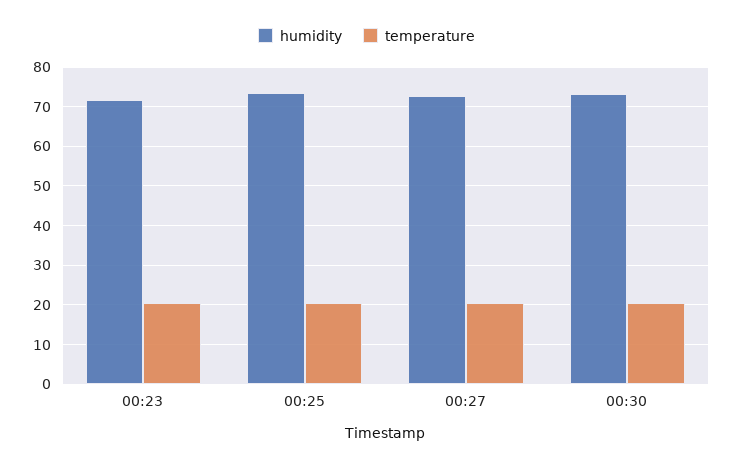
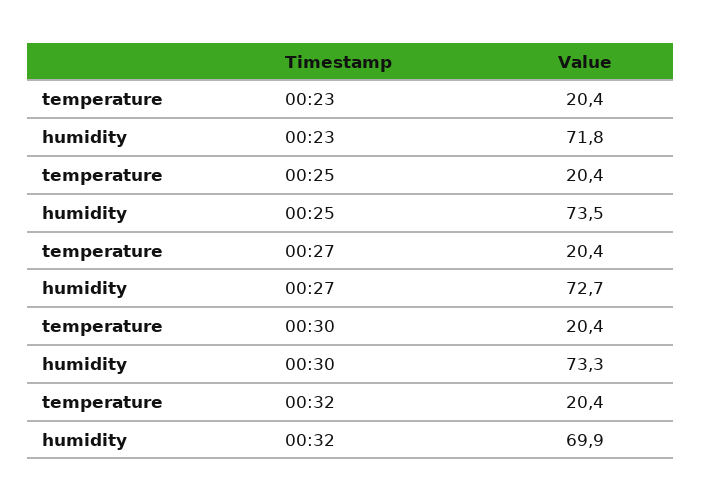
temperature, 00:32: none -> 20.4
humidity, 00:32: none -> 69.9

